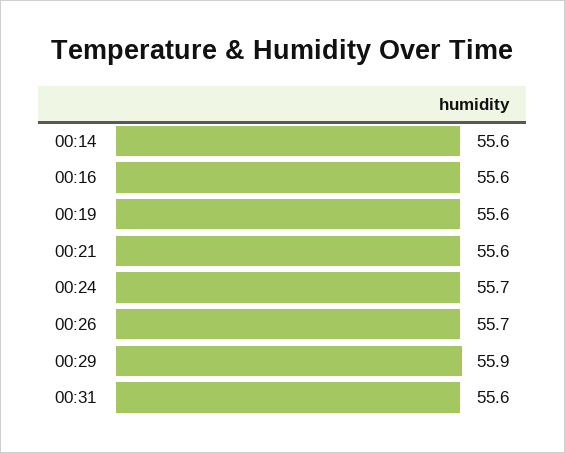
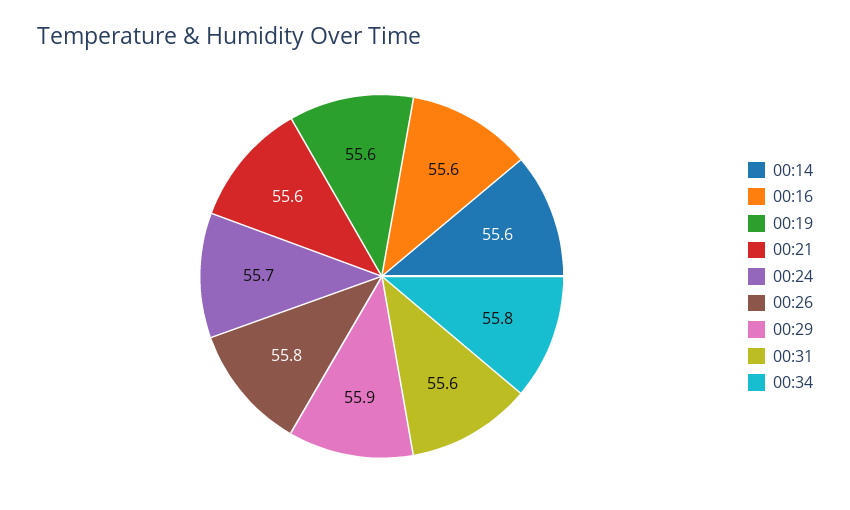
00:26: 55.7 -> 55.8
00:34: none -> 55.8

